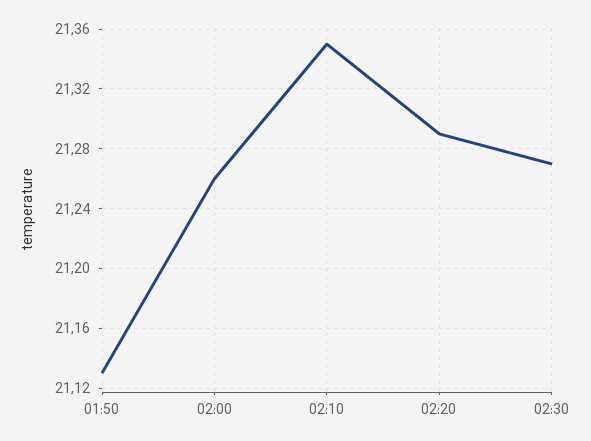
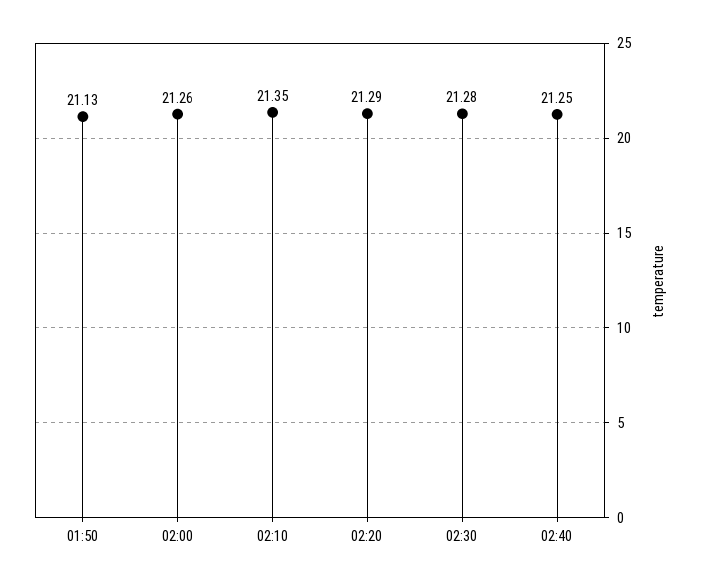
02:30: 21.27 -> 21.28
02:40: none -> 21.25

